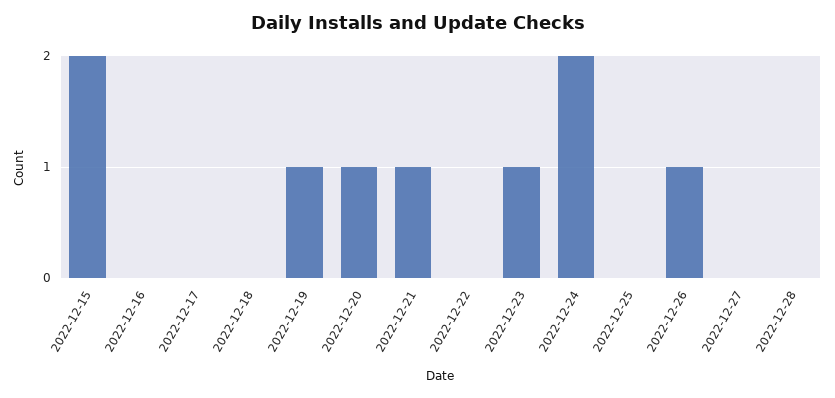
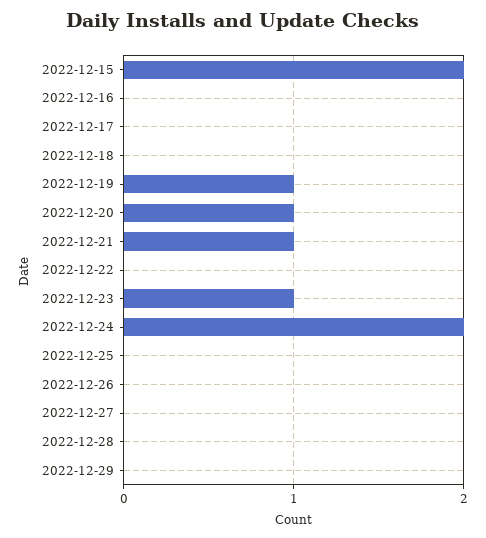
2022-12-26: 1 -> 0
2022-12-29: none -> 0

